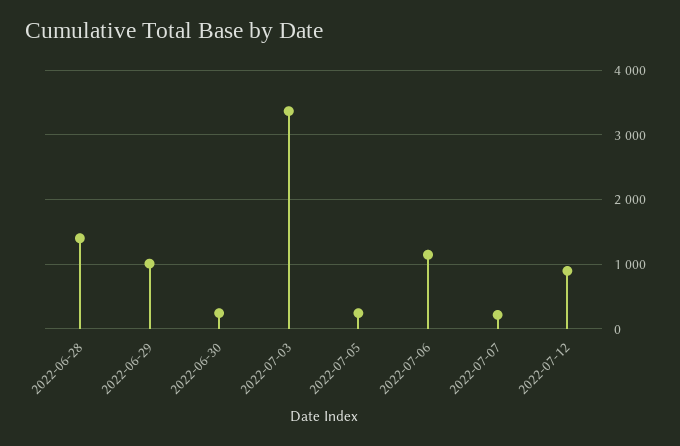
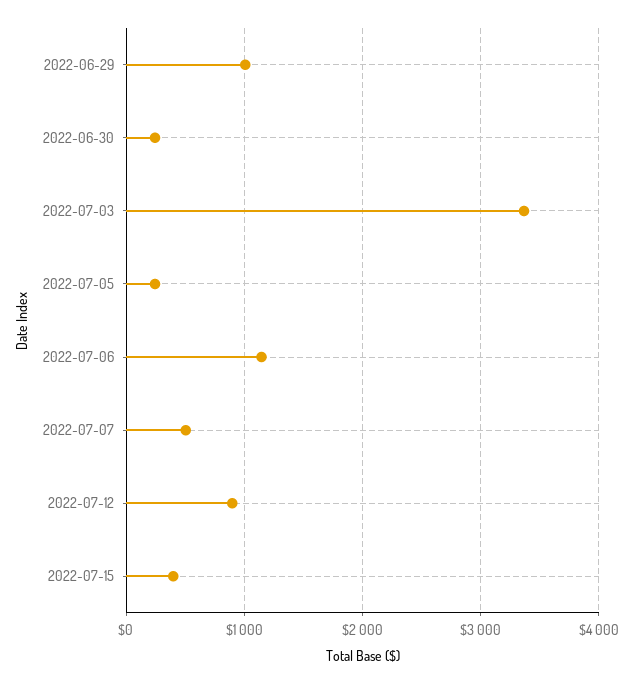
2022-06-28: 1400 -> none
2022-07-07: 200 -> 500
2022-07-15: none -> 400

